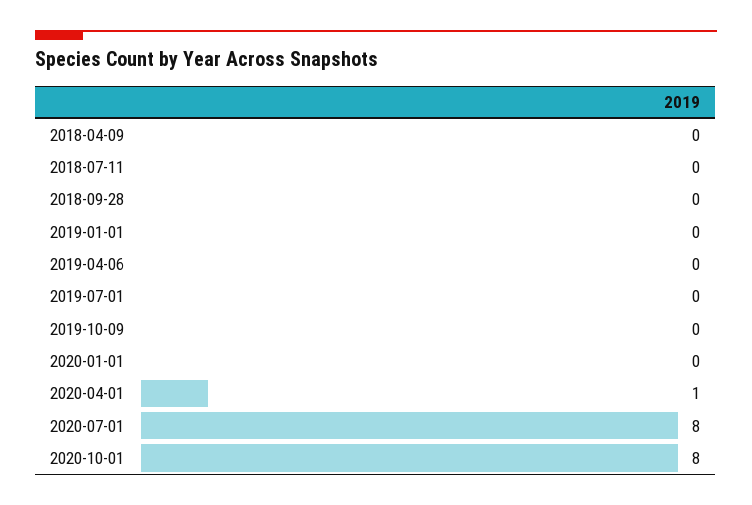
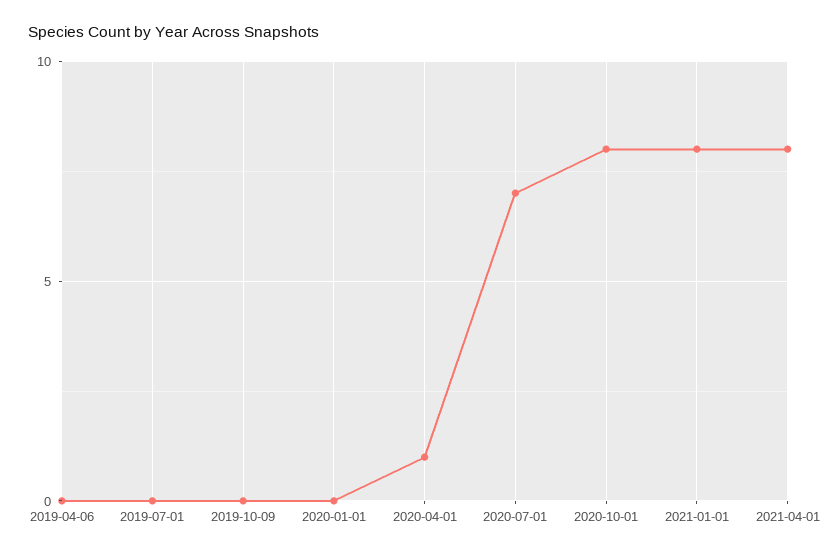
2018-04-09: 0 -> none
2018-07-11: 0 -> none
2018-09-28: 0 -> none
2019-01-01: 0 -> none
2020-07-01: 8 -> 7
2021-01-01: none -> 8
2021-04-01: none -> 8

